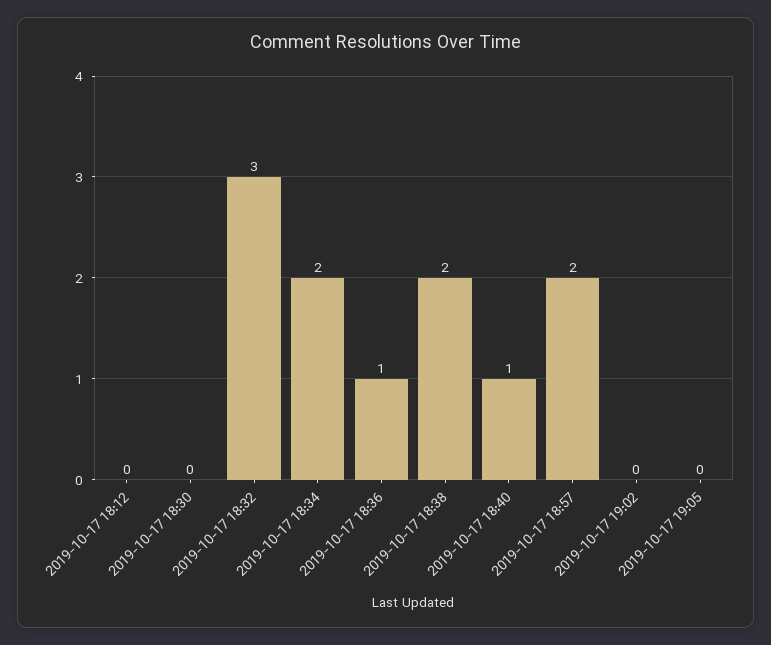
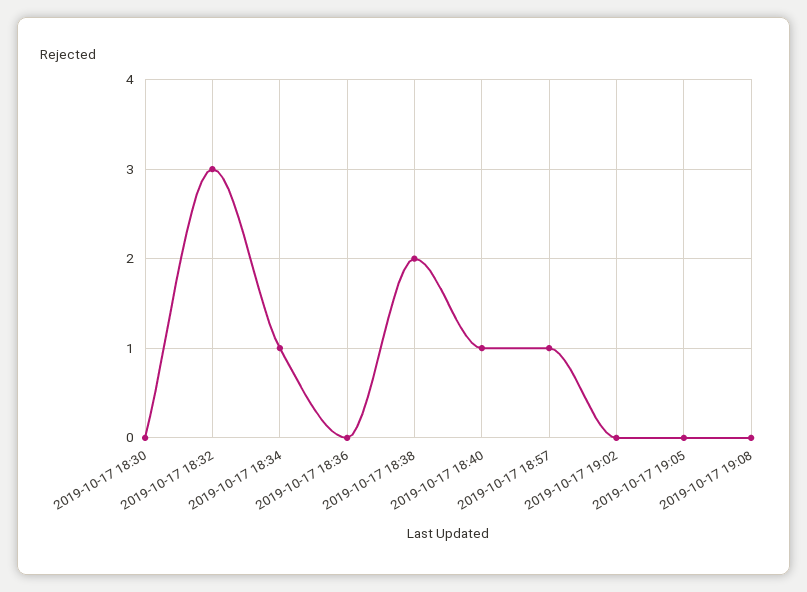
2019-10-17 18:12: 0 -> none
2019-10-17 18:34: 2 -> 1
2019-10-17 18:36: 1 -> 0
2019-10-17 18:57: 2 -> 1
2019-10-17 19:08: none -> 0

